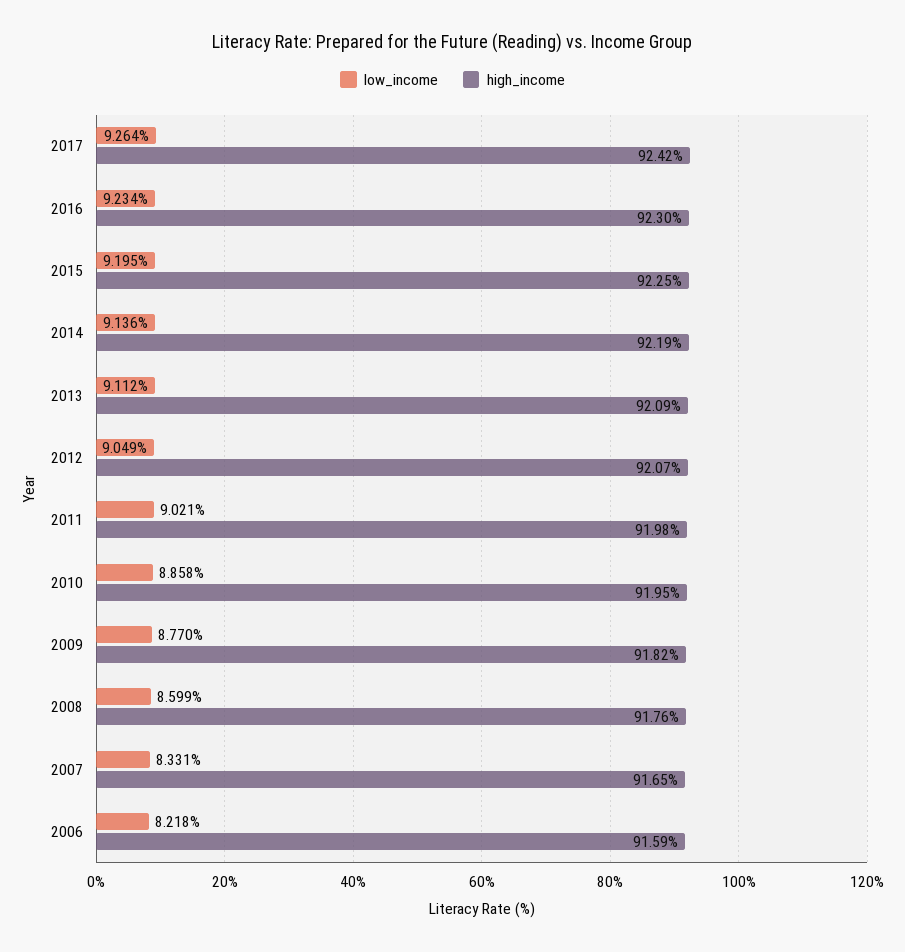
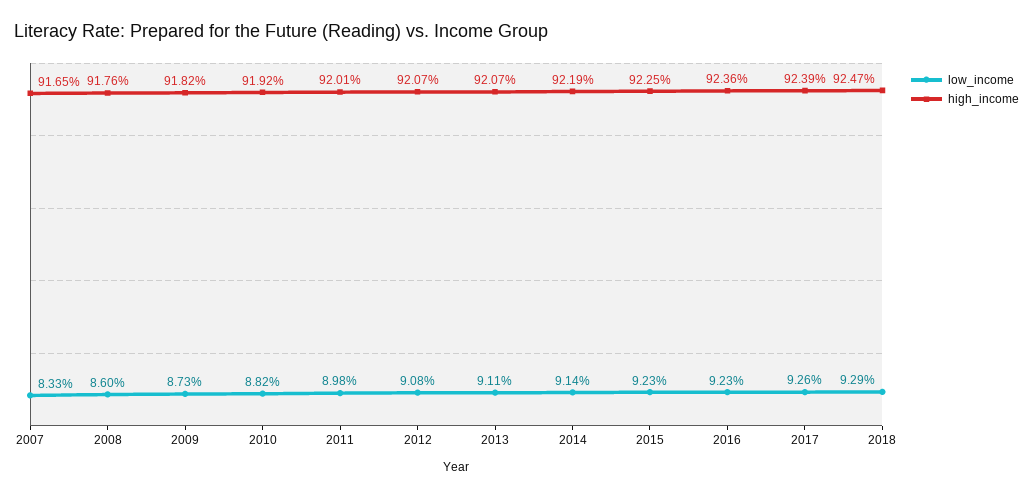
high_income, 2017: 92.42 -> 92.39
high_income, 2016: 92.3 -> 92.36
low_income, 2015: 9.195 -> 9.23
high_income, 2013: 92.09 -> 92.07
low_income, 2012: 9.049 -> 9.08
low_income, 2011: 9.021 -> 8.98
high_income, 2011: 91.98 -> 92.01
low_income, 2010: 8.858 -> 8.82
high_income, 2010: 91.95 -> 91.92
low_income, 2009: 8.77 -> 8.73
low_income, 2006: 8.218 -> none
high_income, 2006: 91.59 -> none
low_income, 2018: none -> 9.29
high_income, 2018: none -> 92.47

